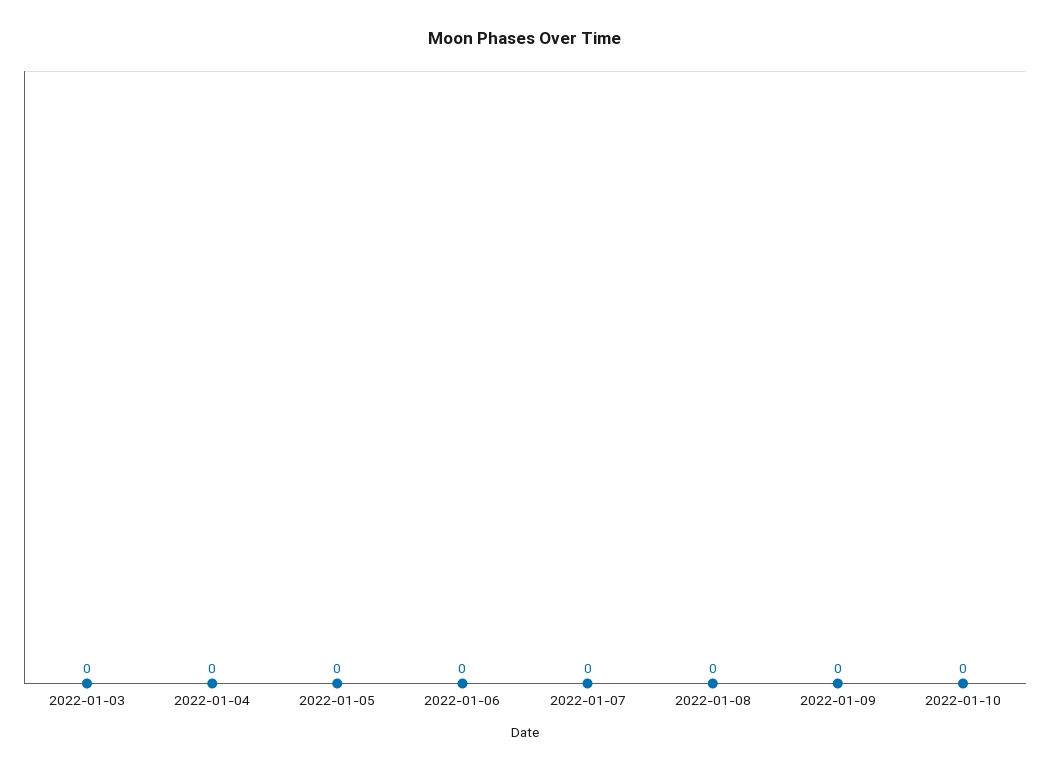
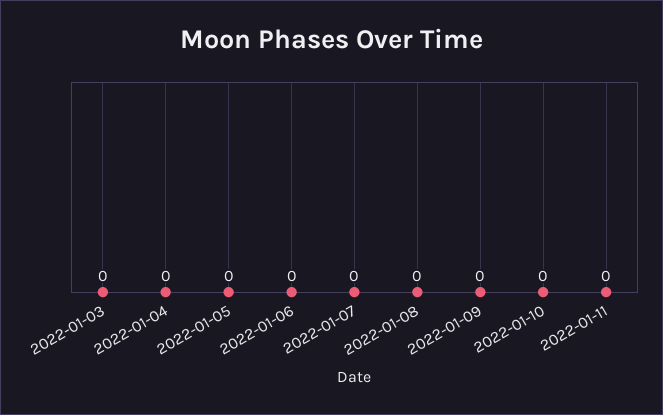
2022-01-11: none -> 0

